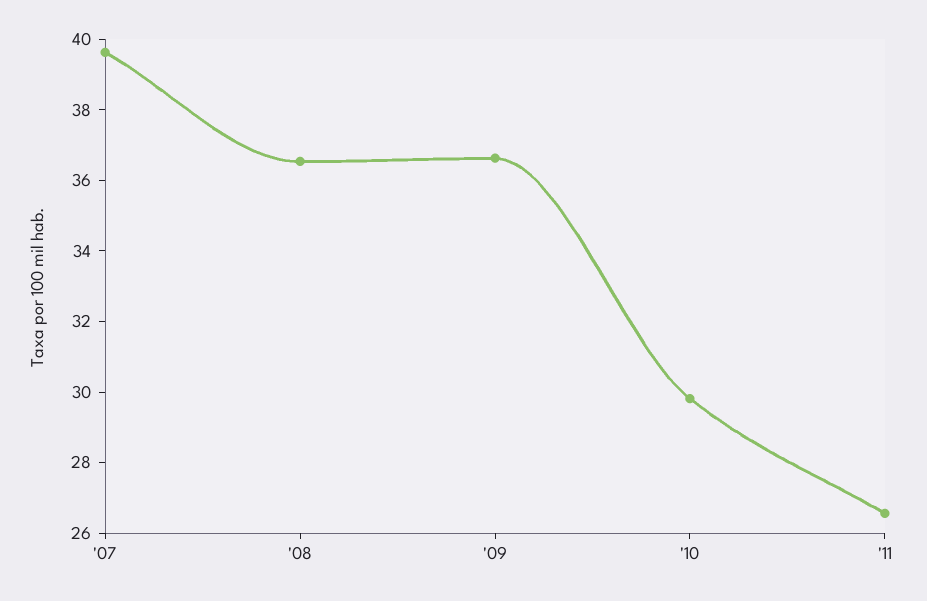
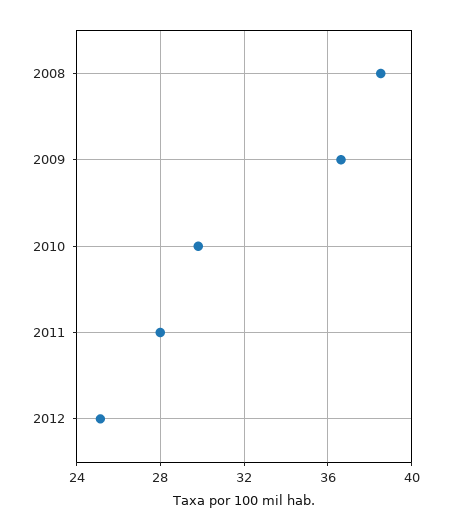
'07: 39.5 -> none
'08: 36.5 -> 38.5
'11: 26.5 -> 28
2012: none -> 25

